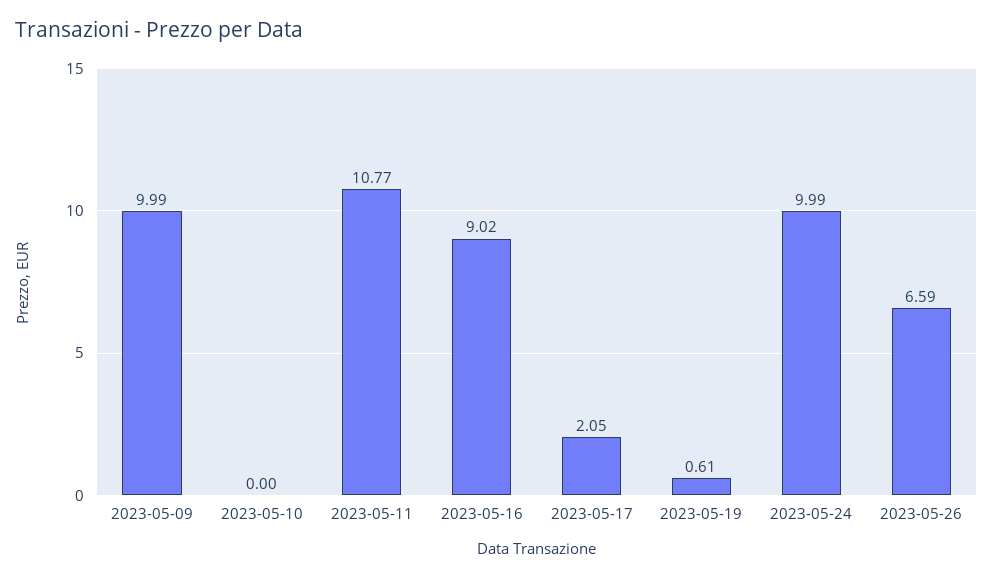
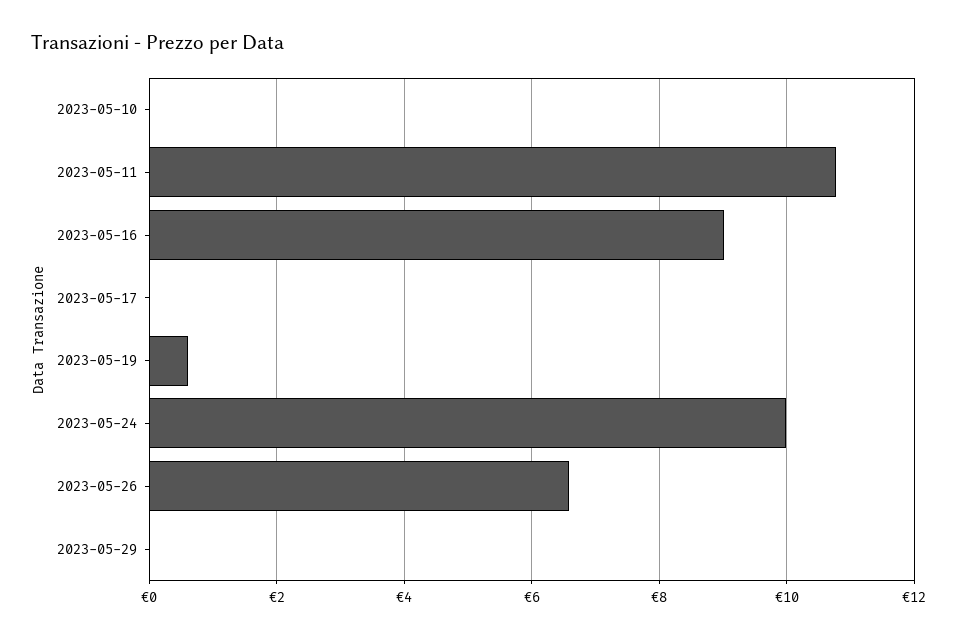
2023-05-09: 9.99 -> none
2023-05-17: 2.05 -> 0
2023-05-29: none -> 0

